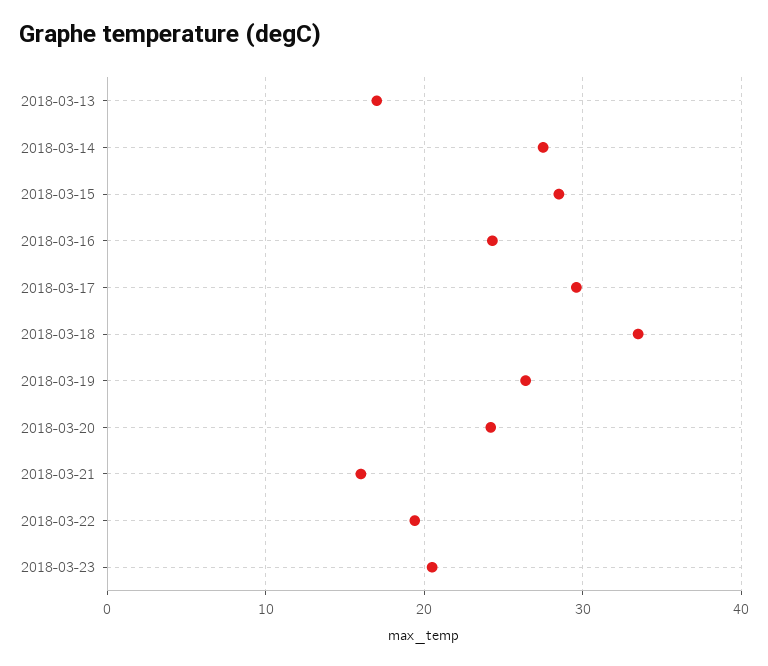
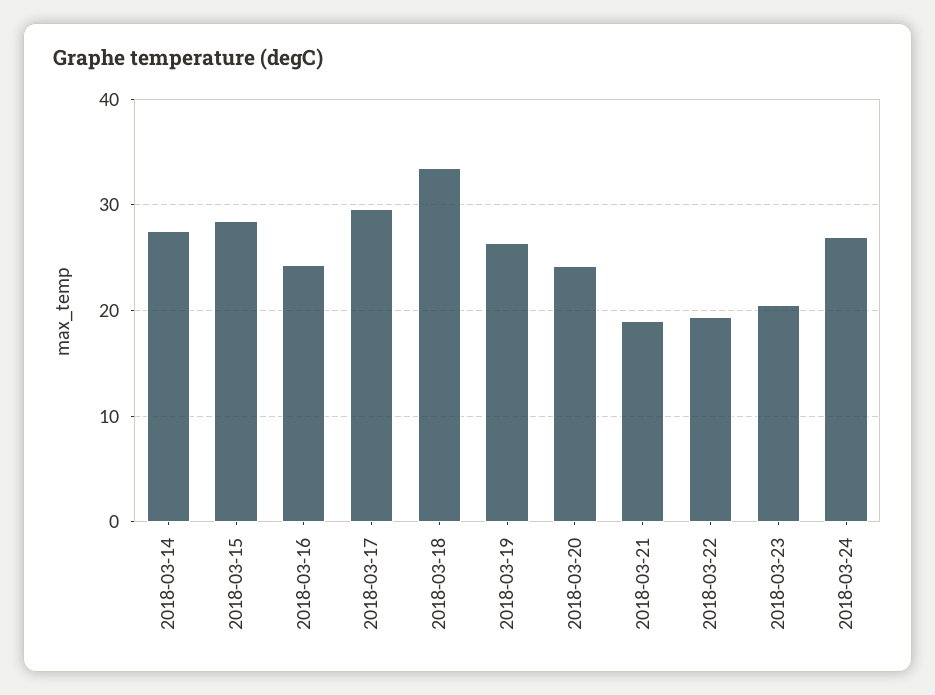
2018-03-13: 17 -> none
2018-03-21: 16 -> 19
2018-03-24: none -> 27

